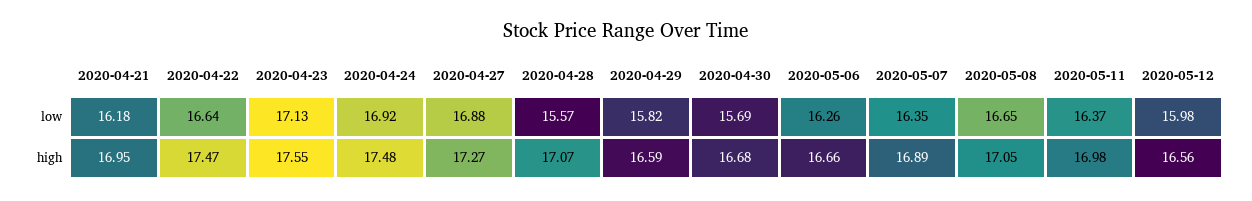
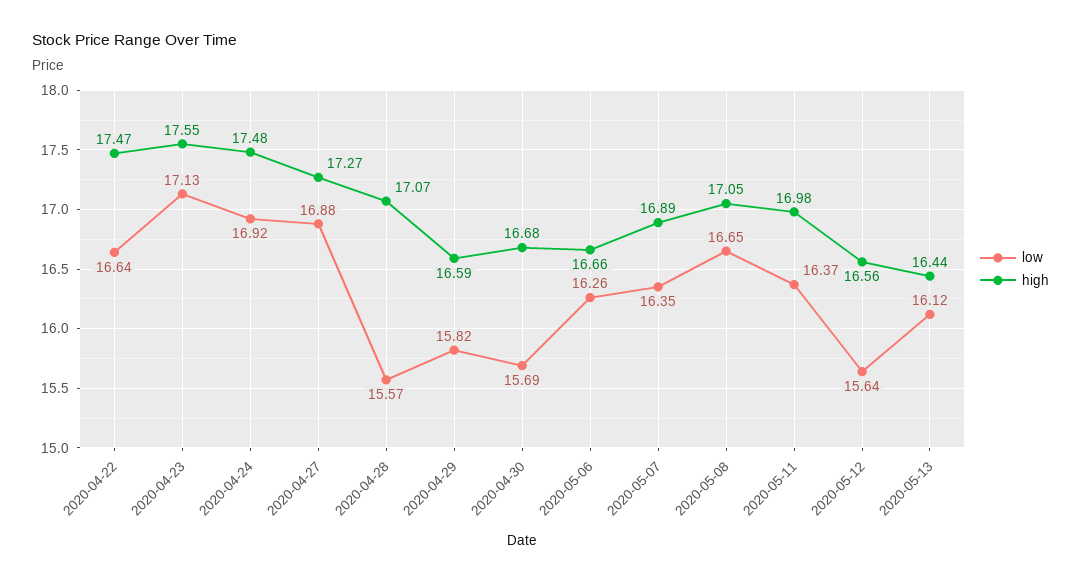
low, 2020-04-21: 16.18 -> none
low, 2020-05-12: 15.98 -> 15.64
high, 2020-04-21: 16.95 -> none
low, 2020-05-13: none -> 16.12
high, 2020-05-13: none -> 16.44

